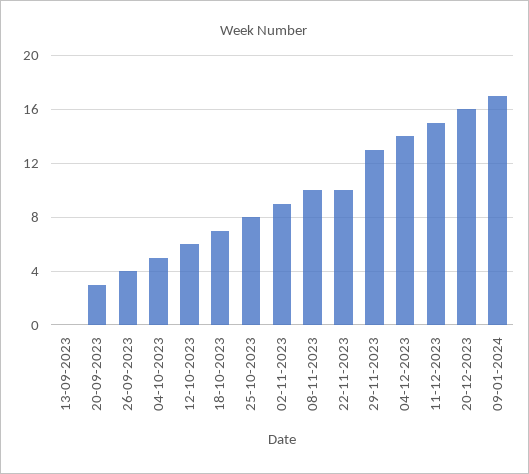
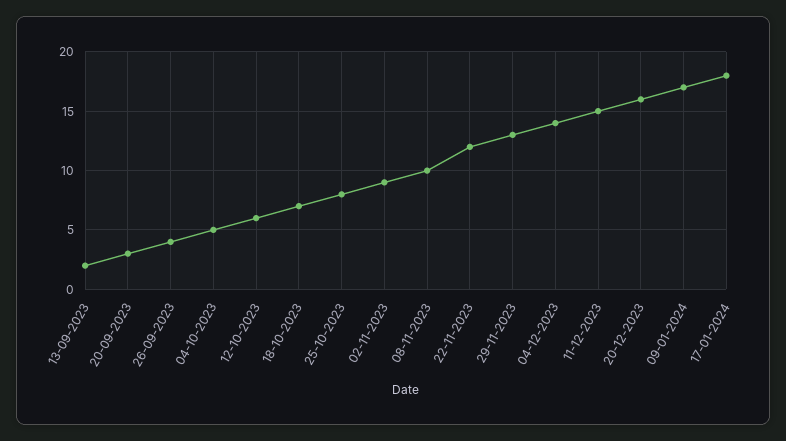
13-09-2023: 0 -> 2
22-11-2023: 10 -> 12
17-01-2024: none -> 18

